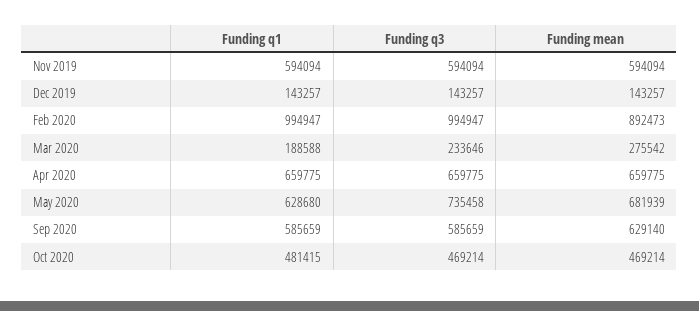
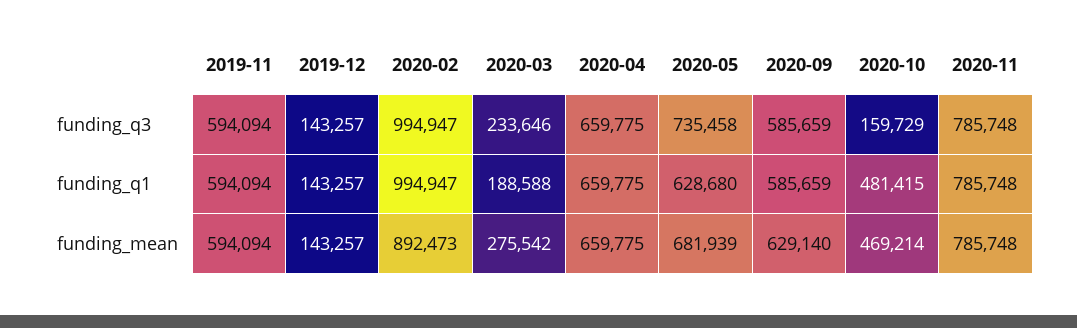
Funding q3, Oct 2020: 469214 -> 159729
Funding q3, 2020-11: none -> 785748
Funding q1, 2020-11: none -> 785748
Funding mean, 2020-11: none -> 785748

